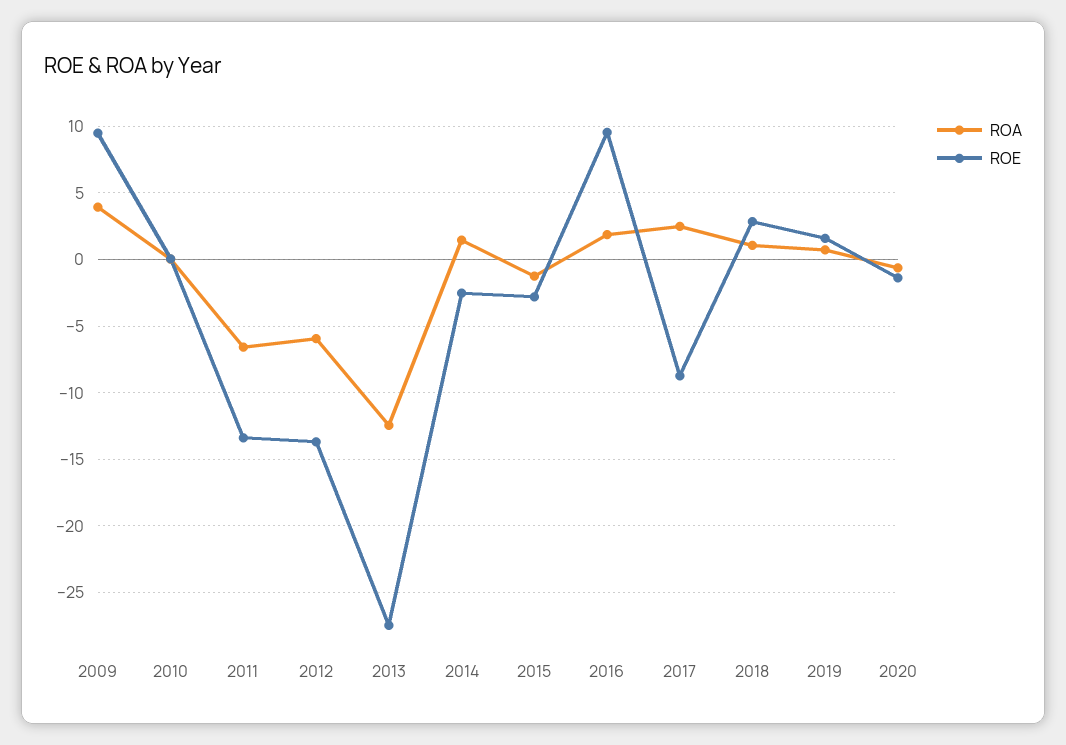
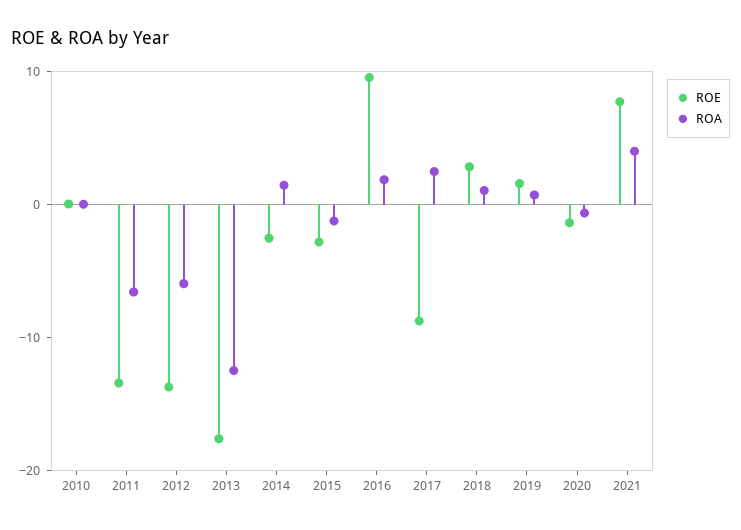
ROA, 2009: 4 -> none
ROE, 2009: 9.5 -> none
ROE, 2013: -27.5 -> -18
ROE, 2021: none -> 8
ROA, 2021: none -> 4

